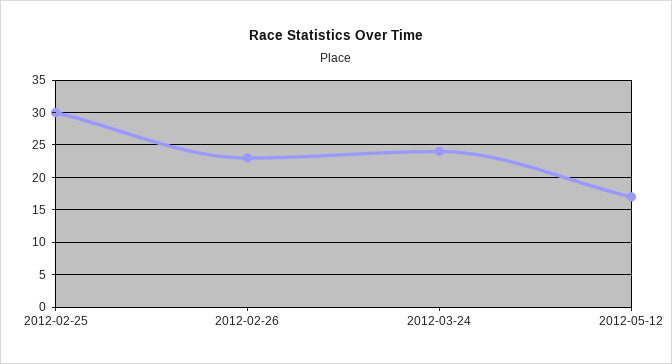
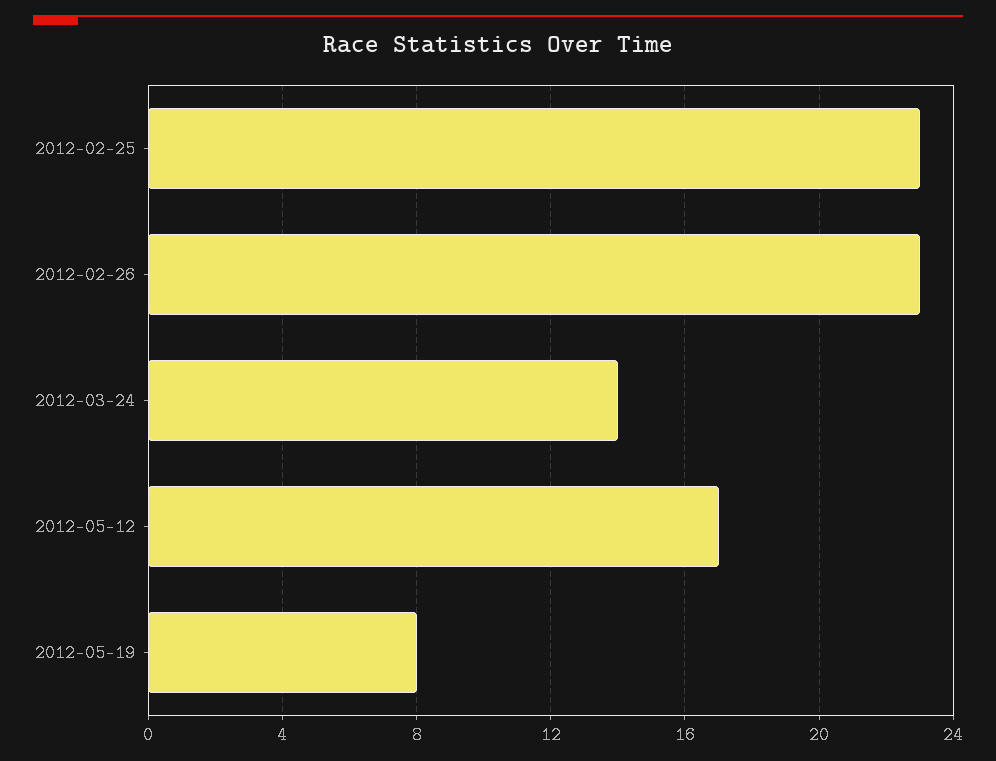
2012-02-25: 30 -> 23
2012-03-24: 24 -> 14
2012-05-19: none -> 8

